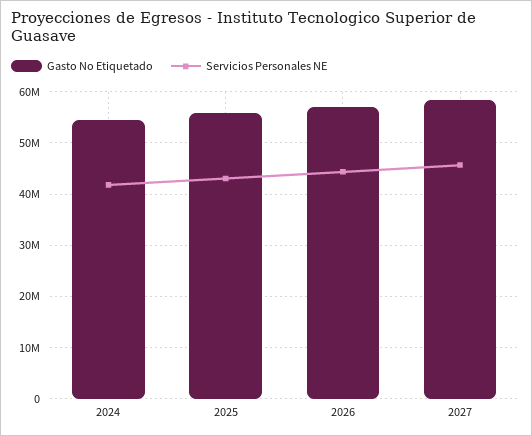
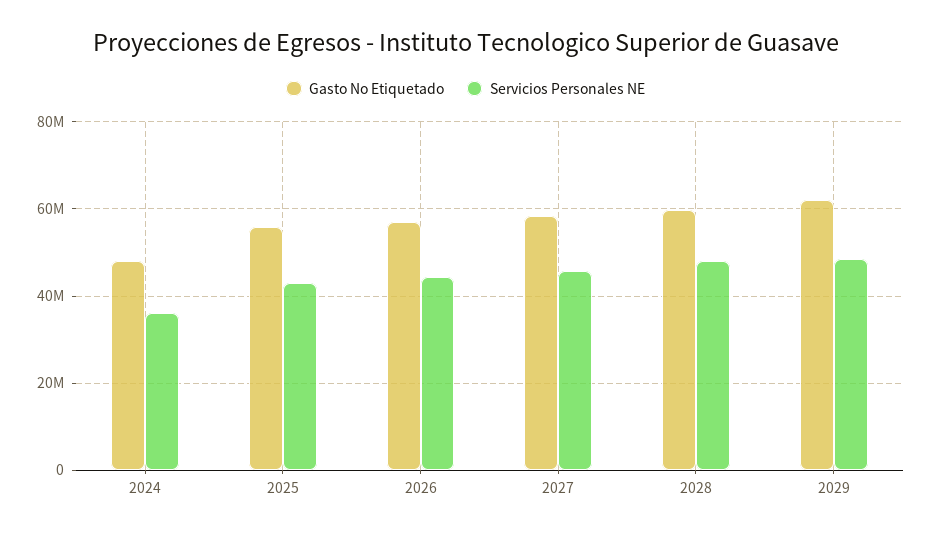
Gasto No Etiquetado, 2024: 54000000 -> 48000000
Servicios Personales NE, 2024: 42000000 -> 36000000
Gasto No Etiquetado, 2028: none -> 60000000
Servicios Personales NE, 2028: none -> 48000000
Gasto No Etiquetado, 2029: none -> 62000000
Servicios Personales NE, 2029: none -> 48000000

